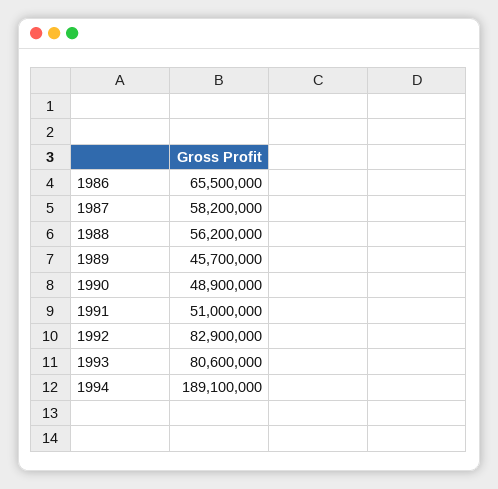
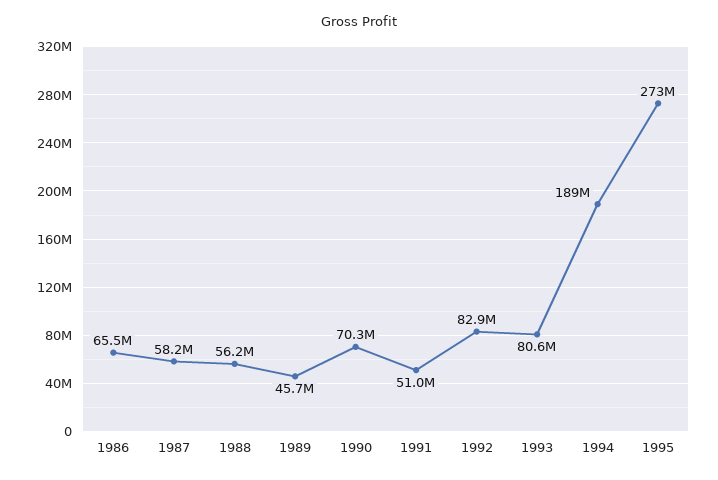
1990: 48900000 -> 70300000
1995: none -> 273000000

